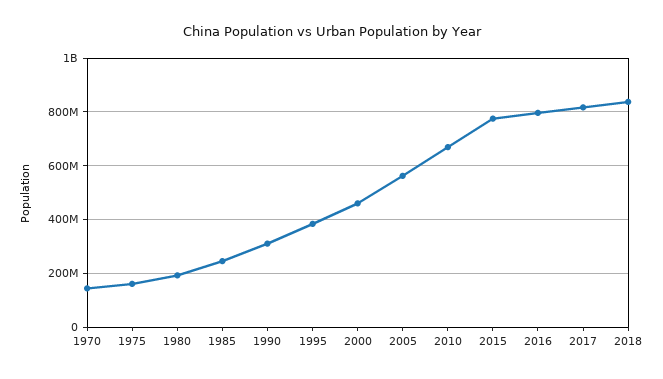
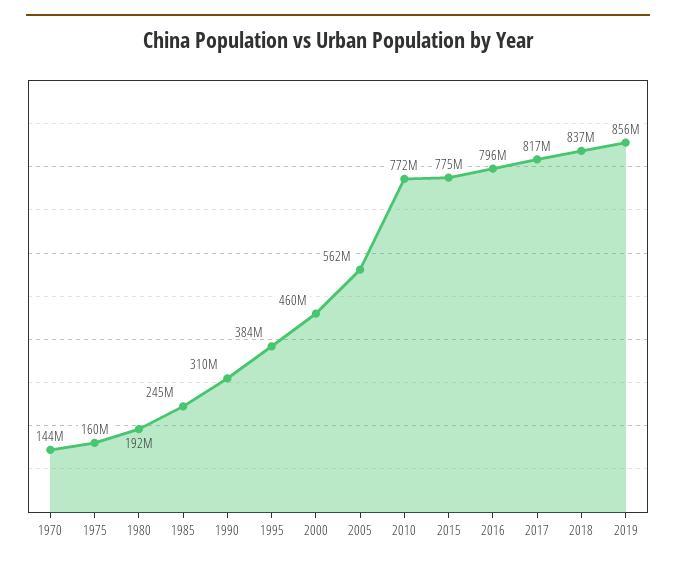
2010: 675000000 -> 772000000
2019: none -> 856000000

